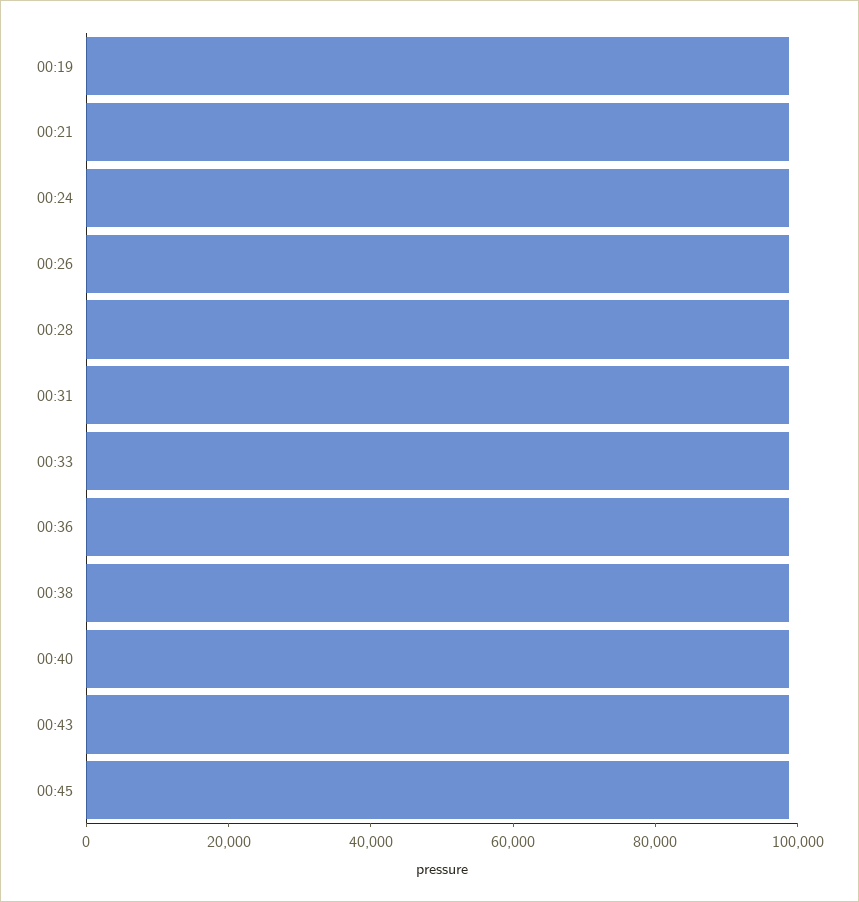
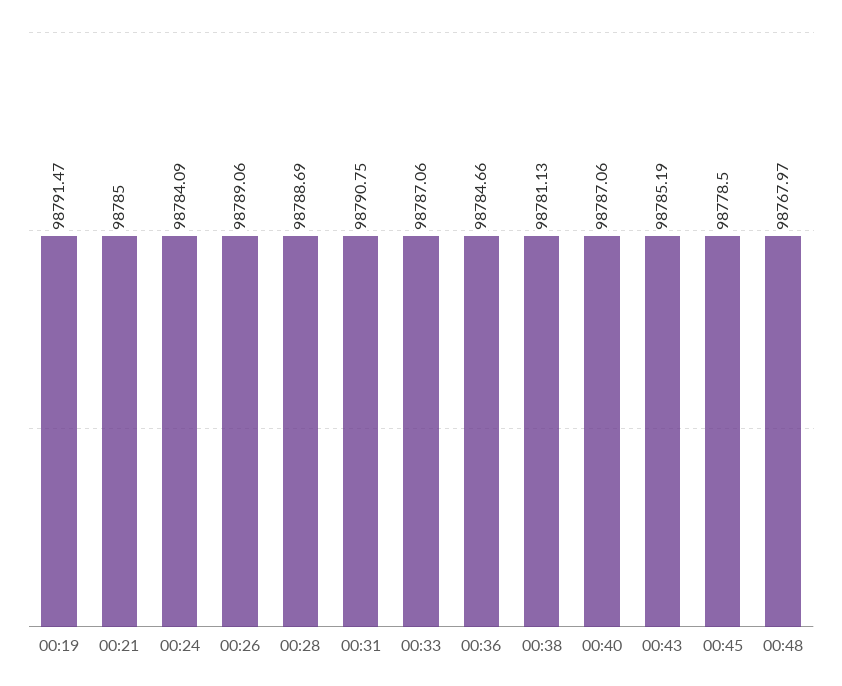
00:48: none -> 98767.97

